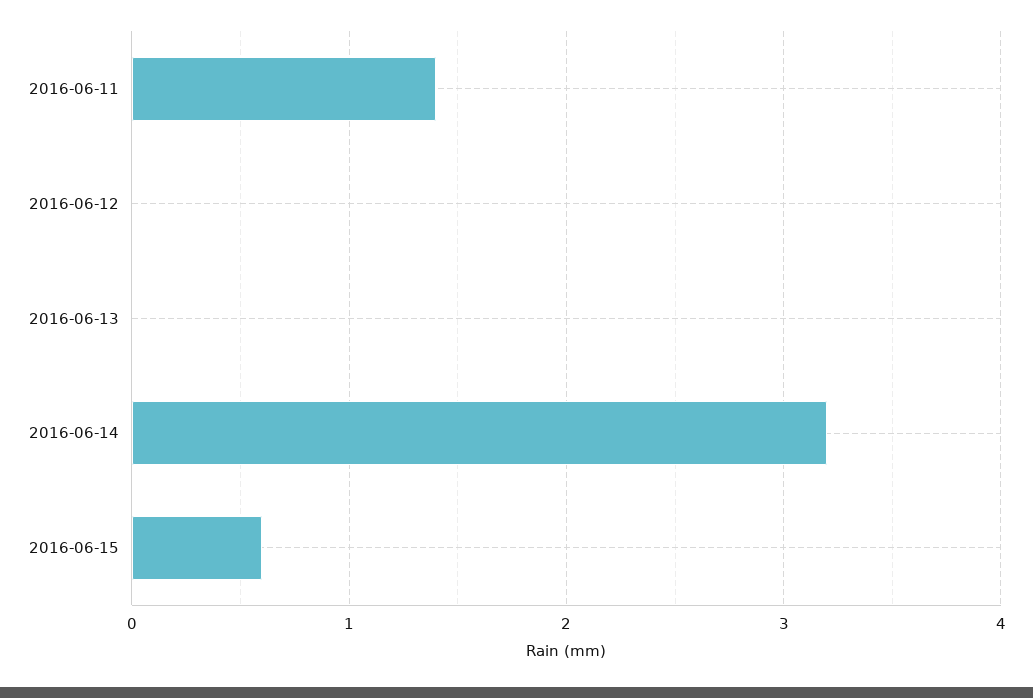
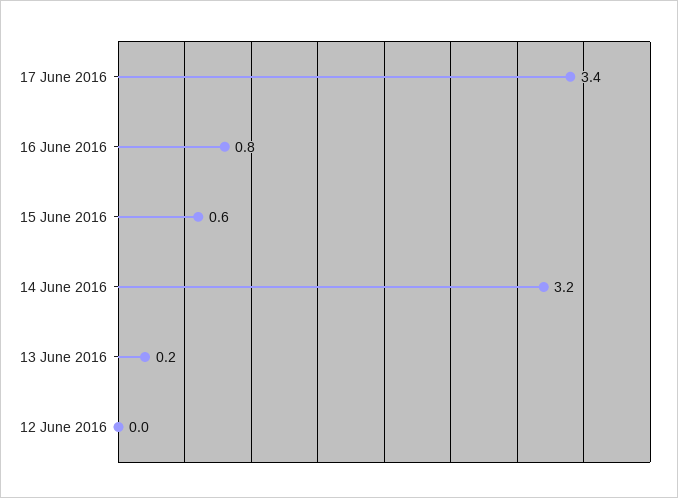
2016-06-11: 1.4 -> none
2016-06-13: 0 -> 0.2
17 June 2016: none -> 3.4
16 June 2016: none -> 0.8

